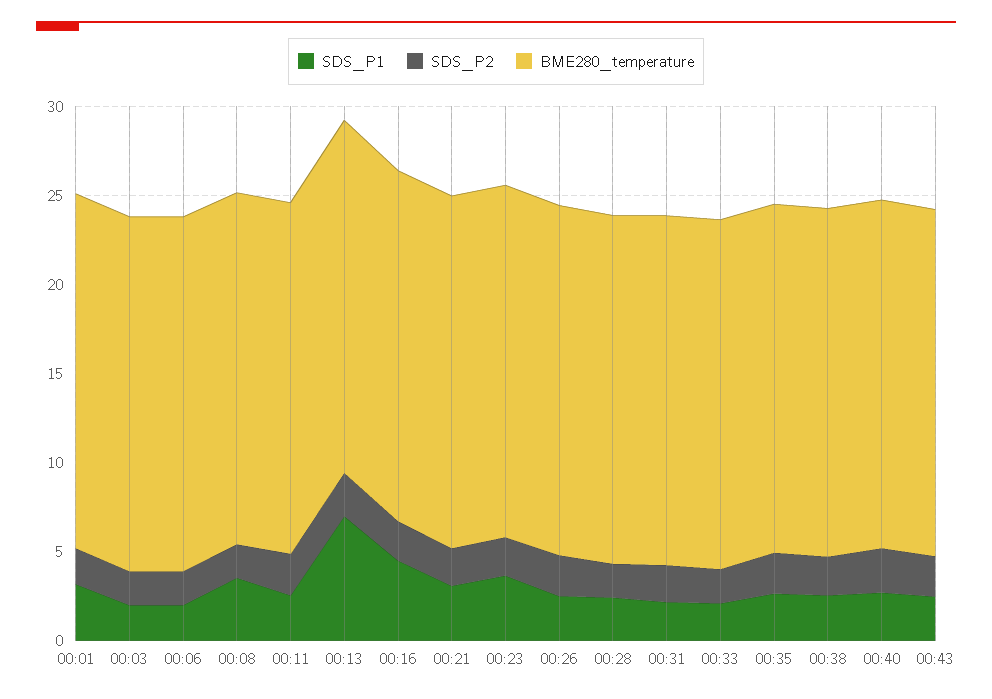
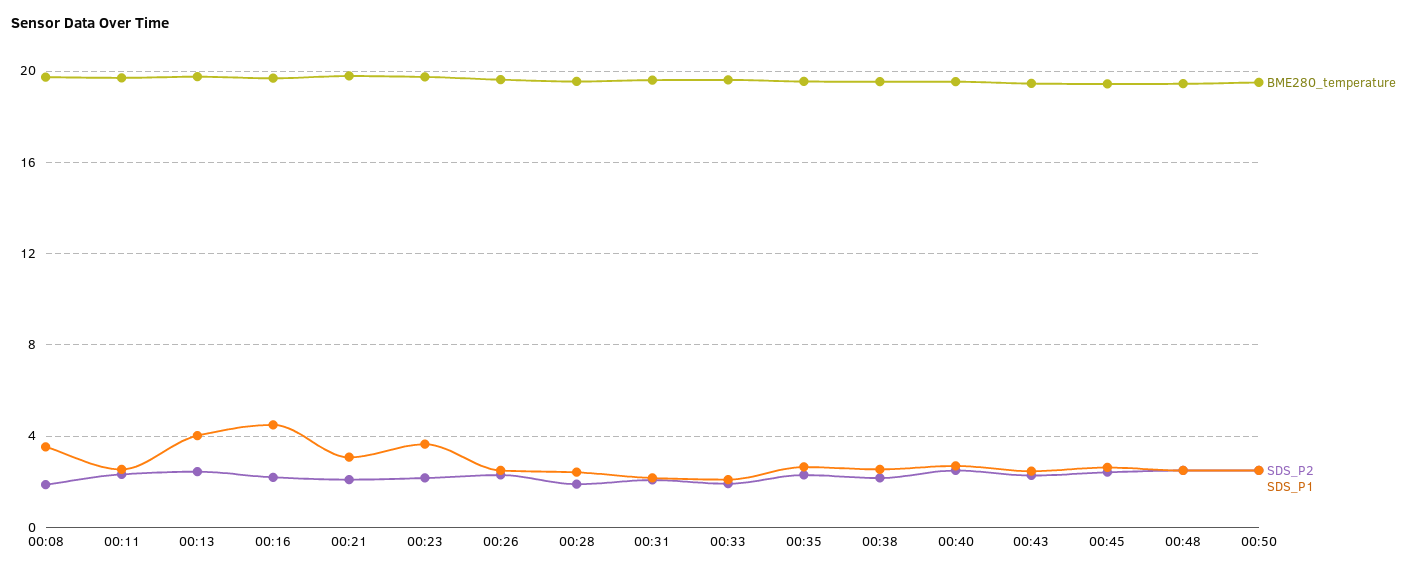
SDS_P1, 00:01: 3 -> none
SDS_P2, 00:01: 2 -> none
BME280_temperature, 00:01: 20 -> none
SDS_P1, 00:03: 2 -> none
SDS_P2, 00:03: 2 -> none
BME280_temperature, 00:03: 20 -> none
SDS_P1, 00:06: 2 -> none
SDS_P2, 00:06: 2 -> none
BME280_temperature, 00:06: 20 -> none
SDS_P1, 00:13: 7 -> 4
BME280_temperature, 00:45: none -> 19.5
SDS_P2, 00:45: none -> 2.5
SDS_P1, 00:45: none -> 2.5
BME280_temperature, 00:48: none -> 19.5
SDS_P2, 00:48: none -> 2.5
SDS_P1, 00:48: none -> 2.5
BME280_temperature, 00:50: none -> 19.5
SDS_P2, 00:50: none -> 2.5
SDS_P1, 00:50: none -> 2.5

